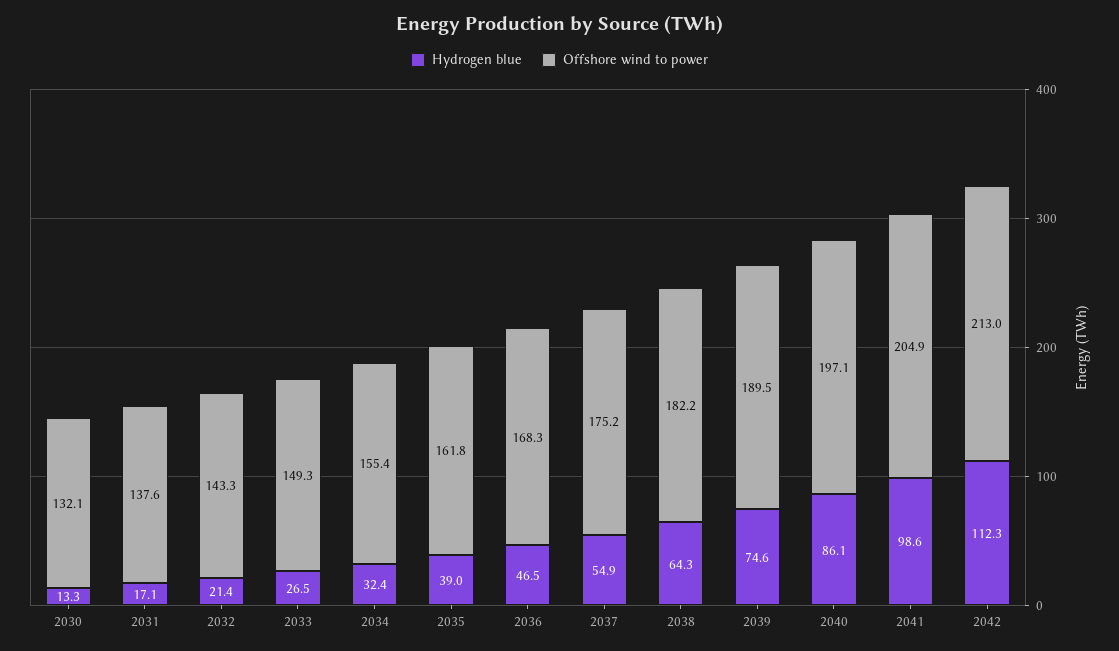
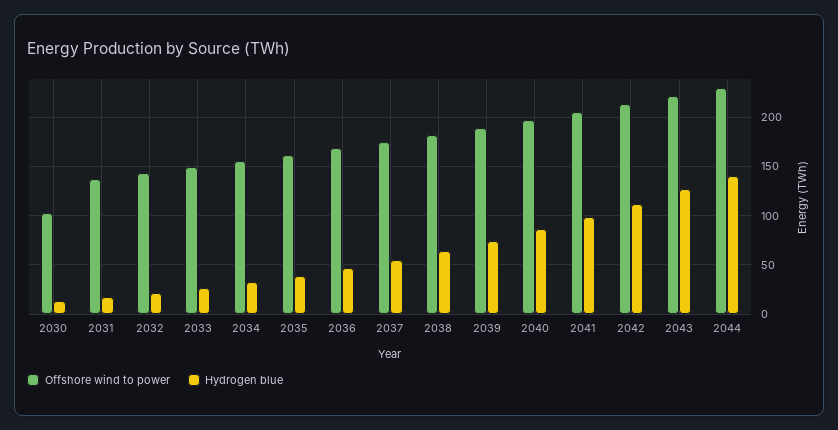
Offshore wind to power, 2030: 132.1 -> 100
Offshore wind to power, 2043: none -> 220
Hydrogen blue, 2043: none -> 130
Offshore wind to power, 2044: none -> 230
Hydrogen blue, 2044: none -> 140

